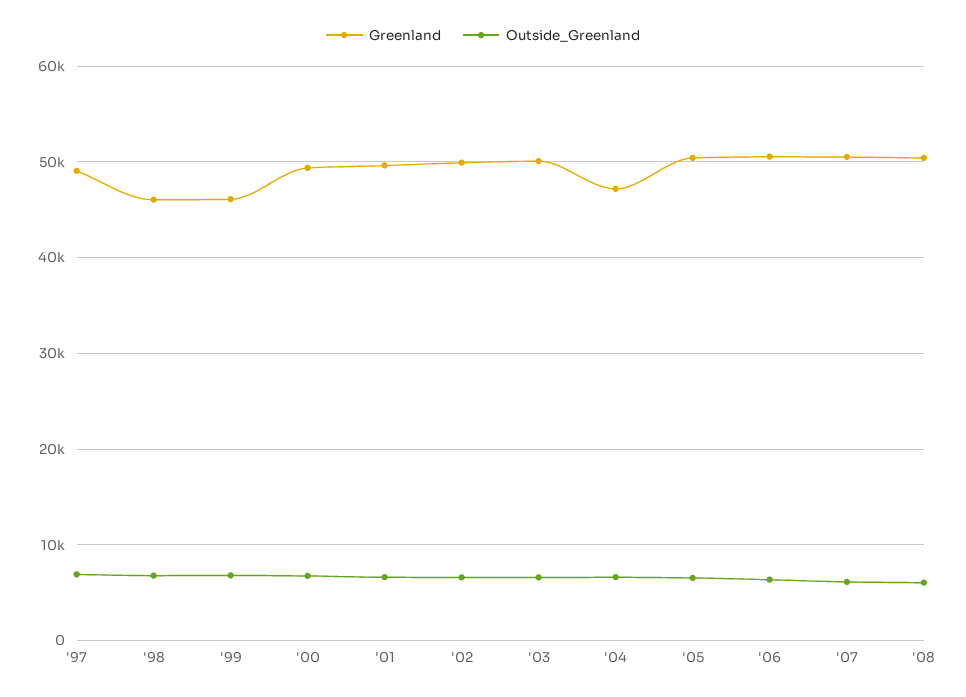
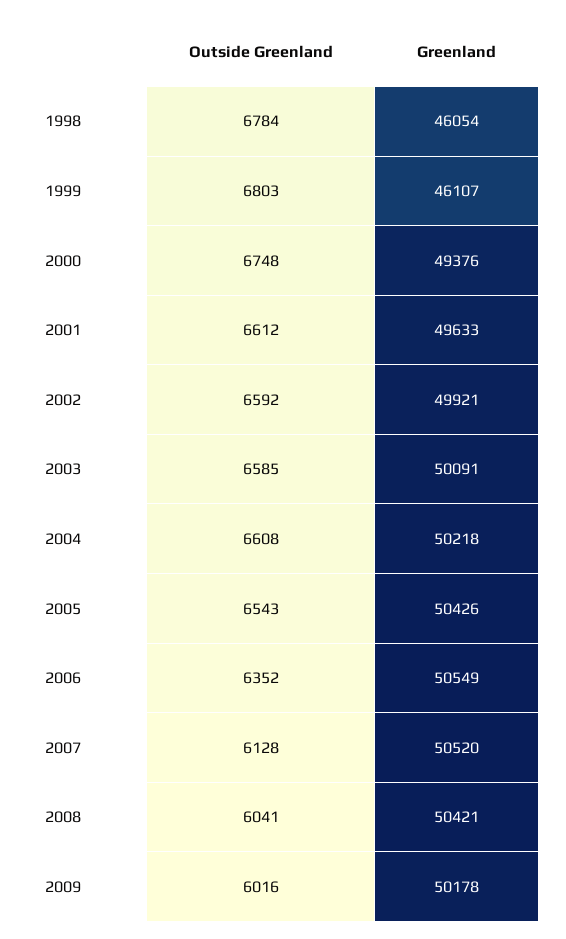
Greenland, '97: 49000 -> none
Outside_Greenland, '97: 7000 -> none
Greenland, '04: 47000 -> 50218
Outside_Greenland, 2009: none -> 6016
Greenland, 2009: none -> 50178

